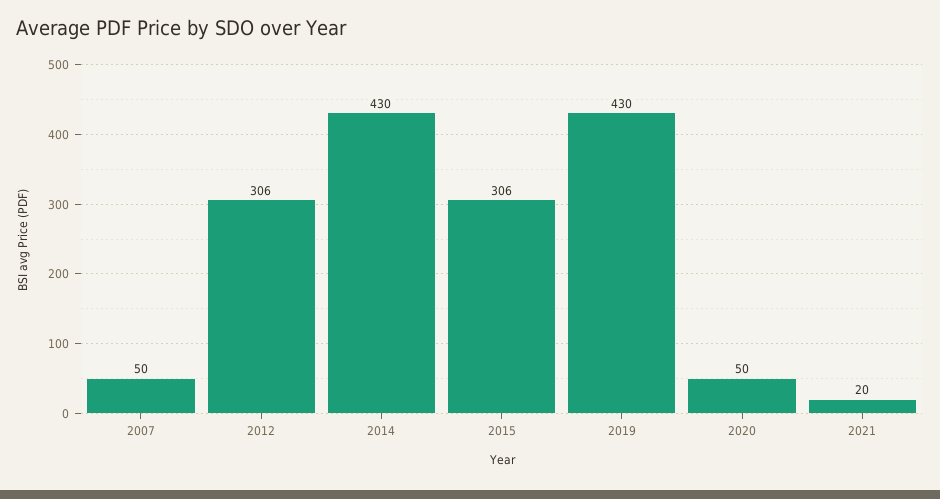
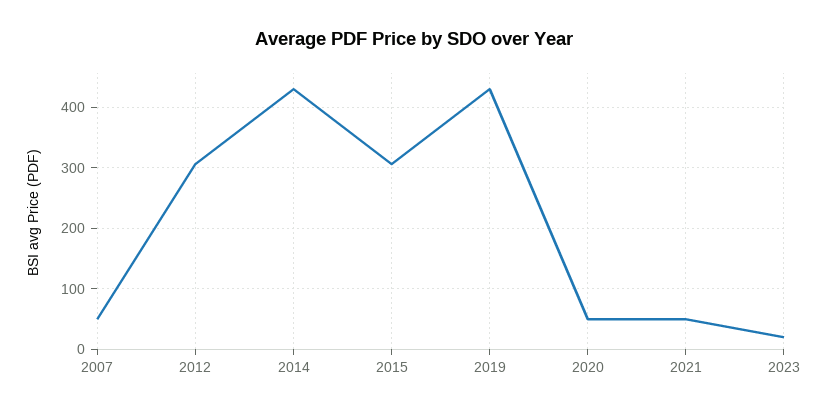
2021: 20 -> 50
2023: none -> 20

